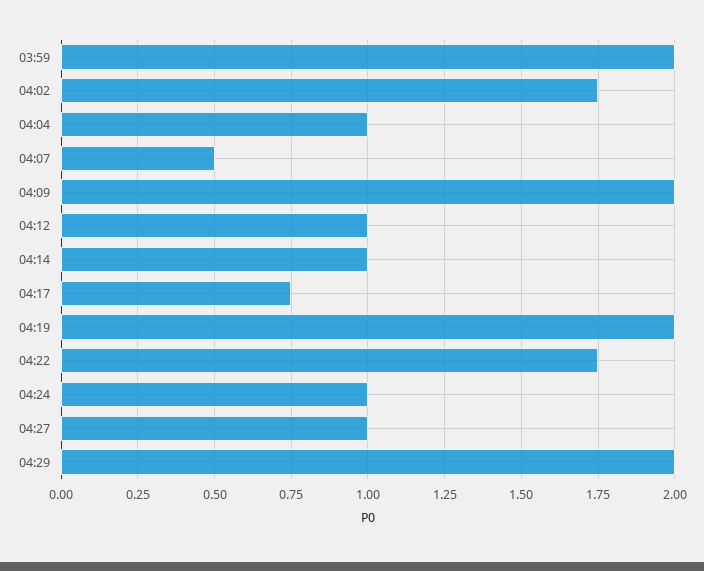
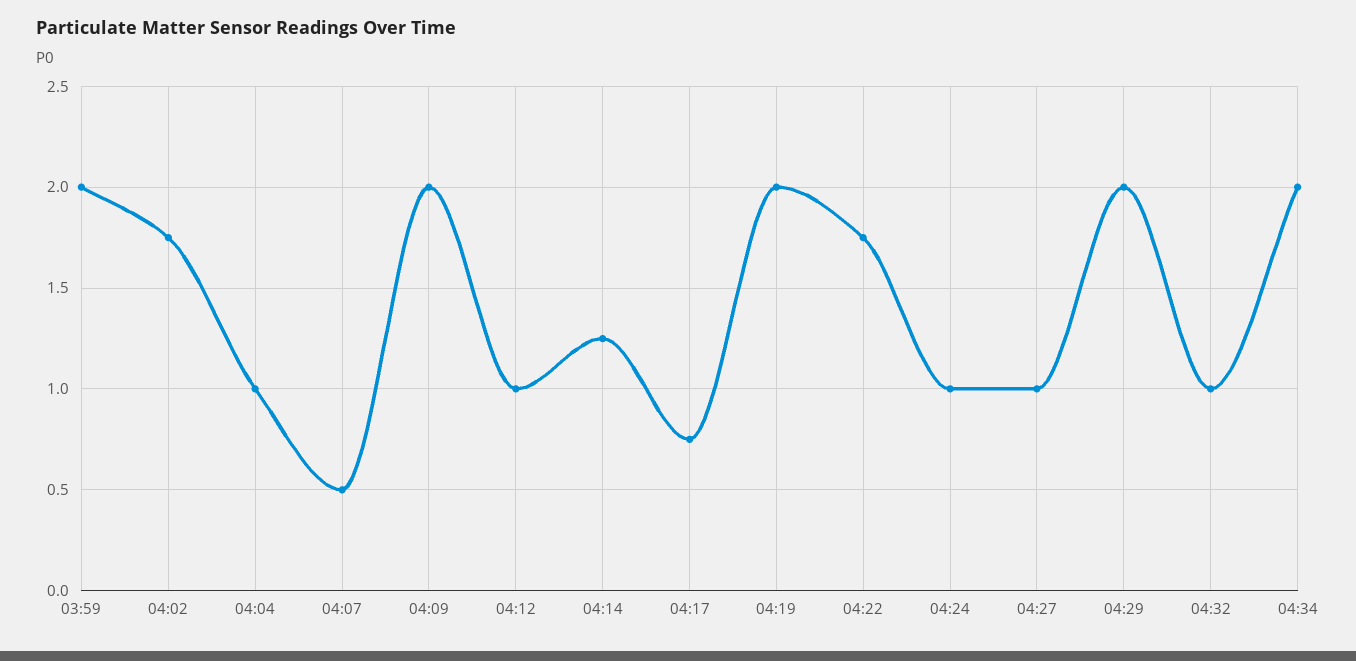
04:14: 1 -> 1.25
04:32: none -> 1
04:34: none -> 2

